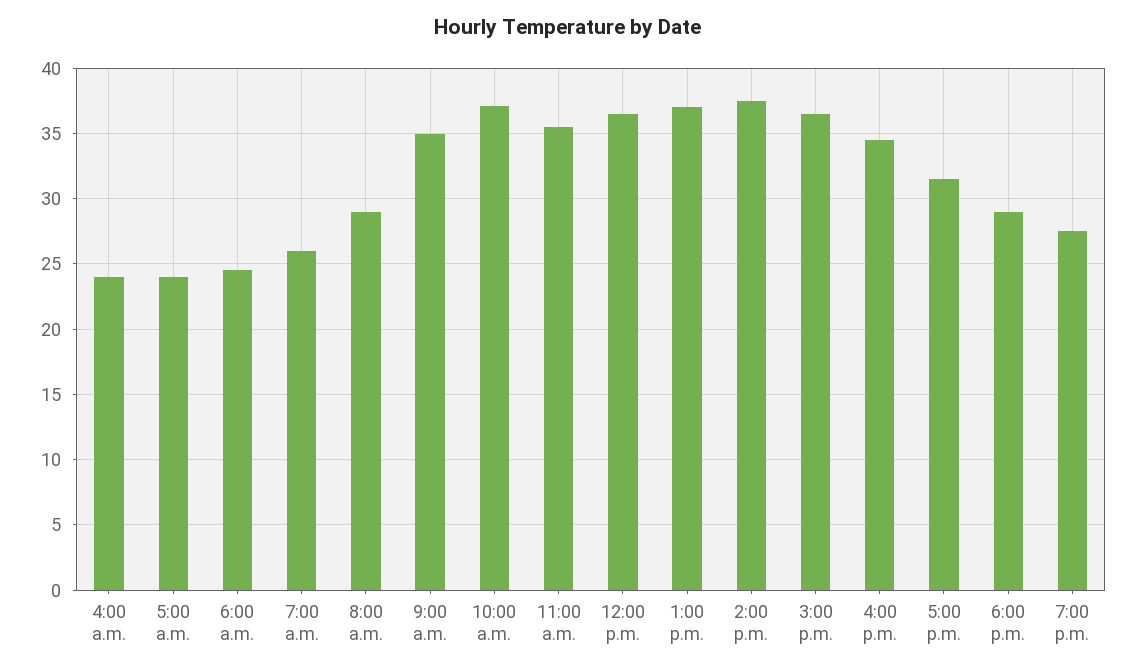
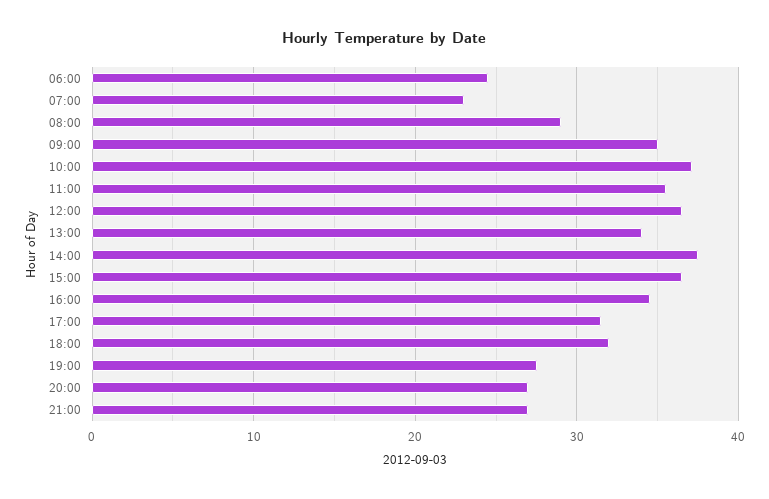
4:00 a.m.: 24 -> none
5:00 a.m.: 24 -> none
7:00 a.m.: 26 -> 23
1:00 p.m.: 37 -> 34
6:00 p.m.: 29 -> 32
20:00: none -> 27
21:00: none -> 27

